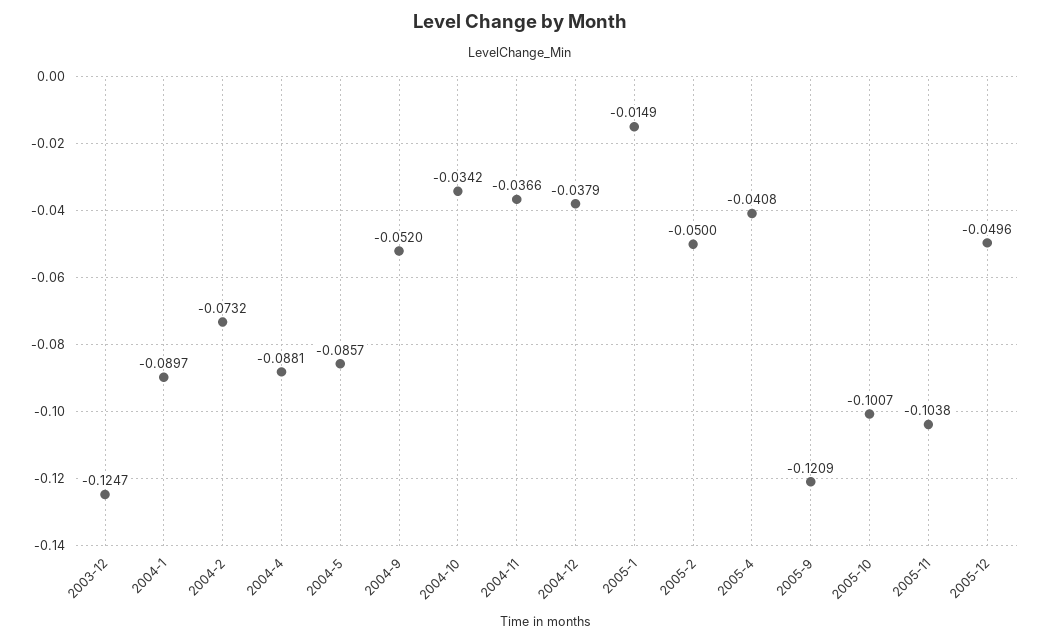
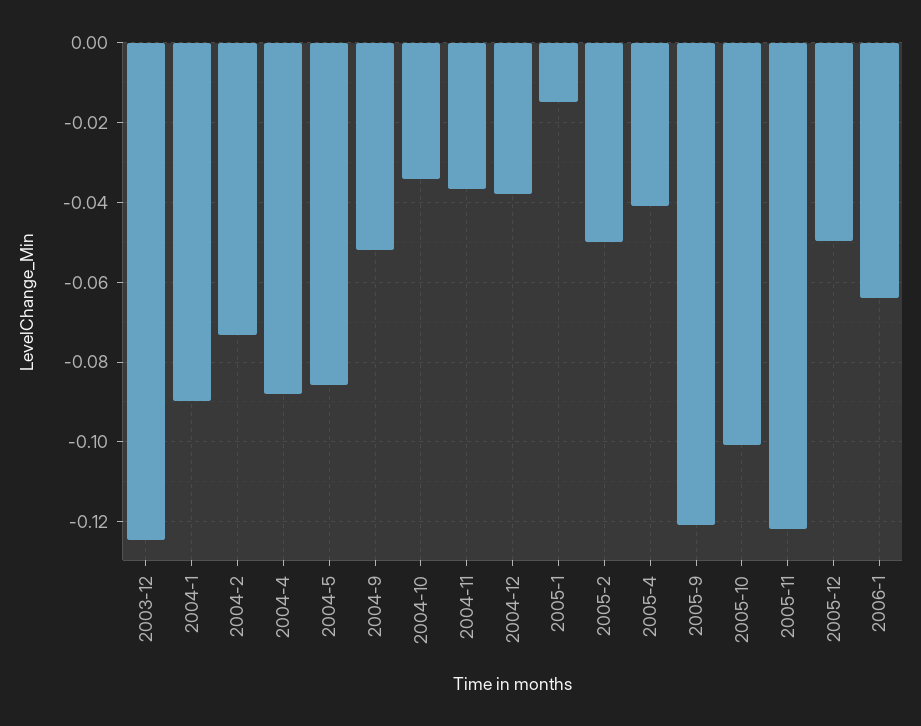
2005-11: -0.1038 -> -0.122
2006-1: none -> -0.064

